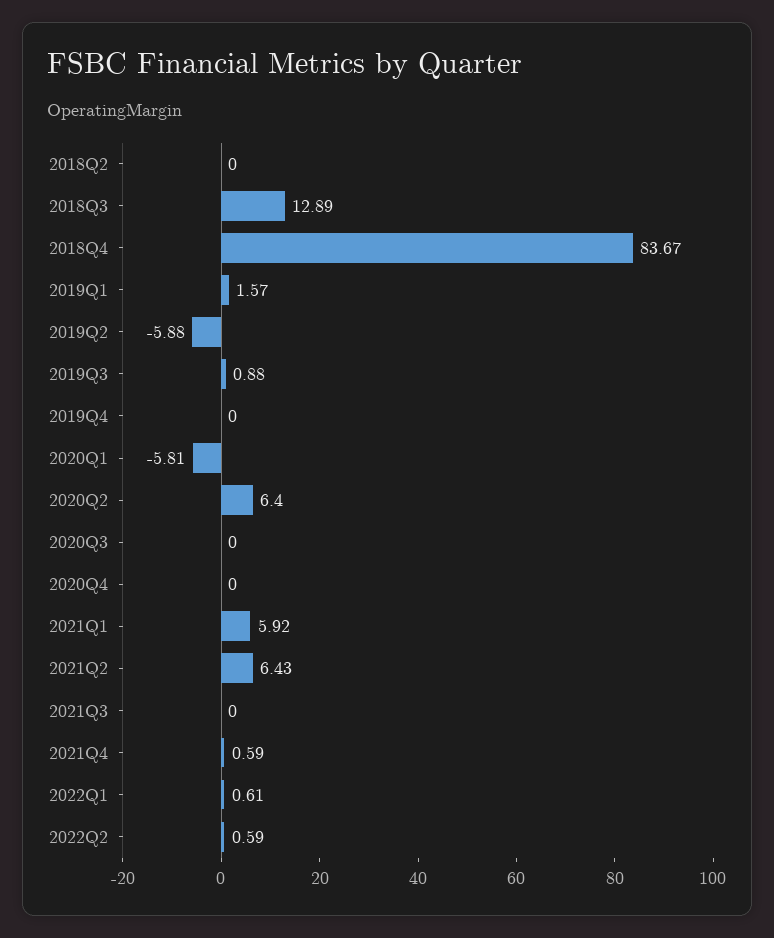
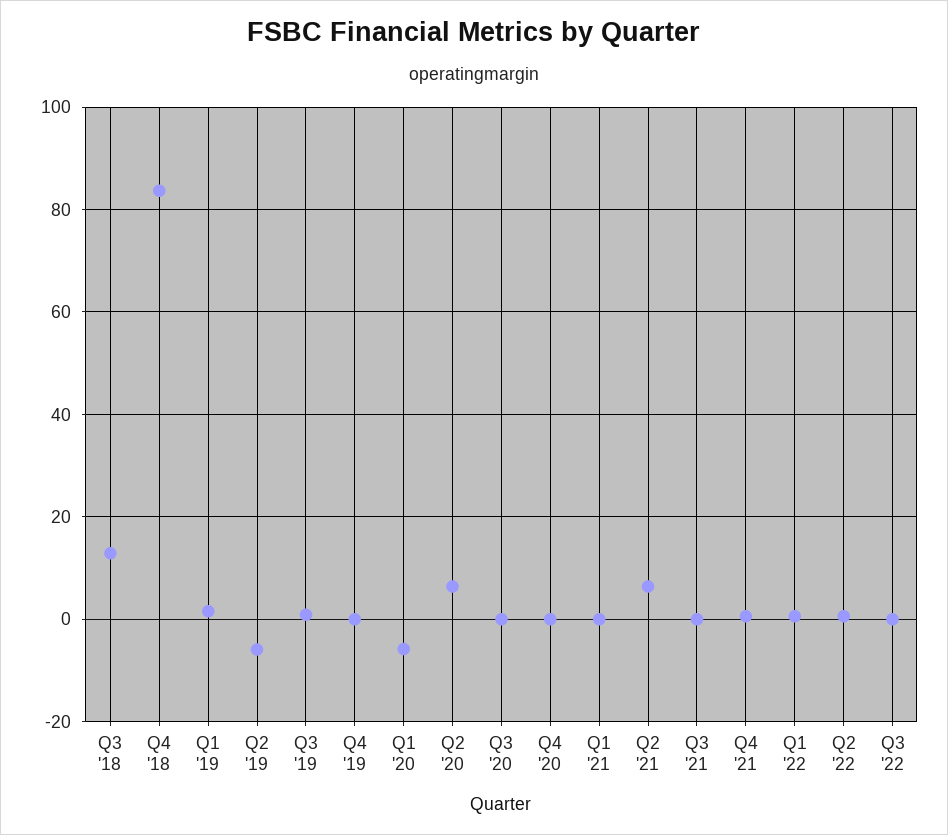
2018Q2: 0 -> none
2021Q1: 5.92 -> 0
Q3 '22: none -> 0

